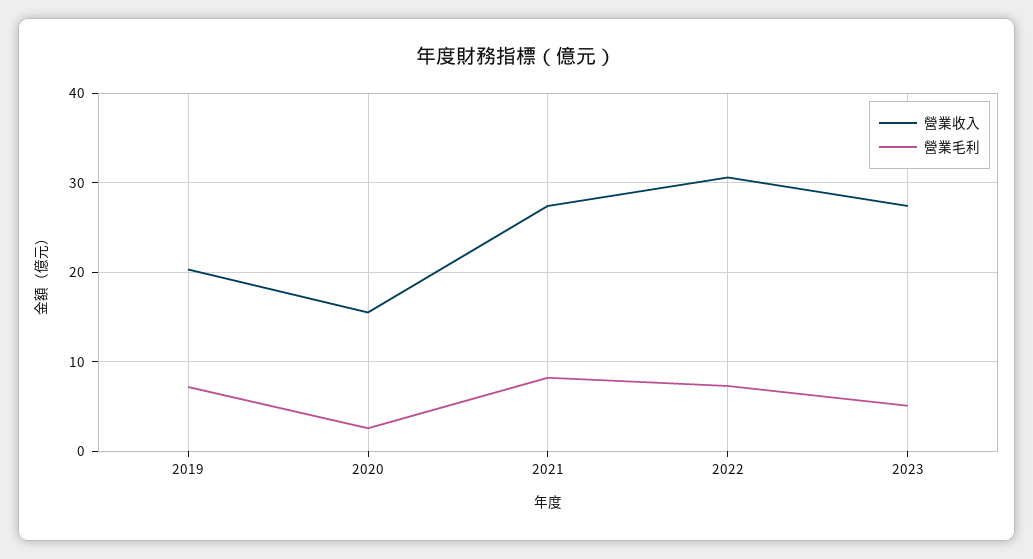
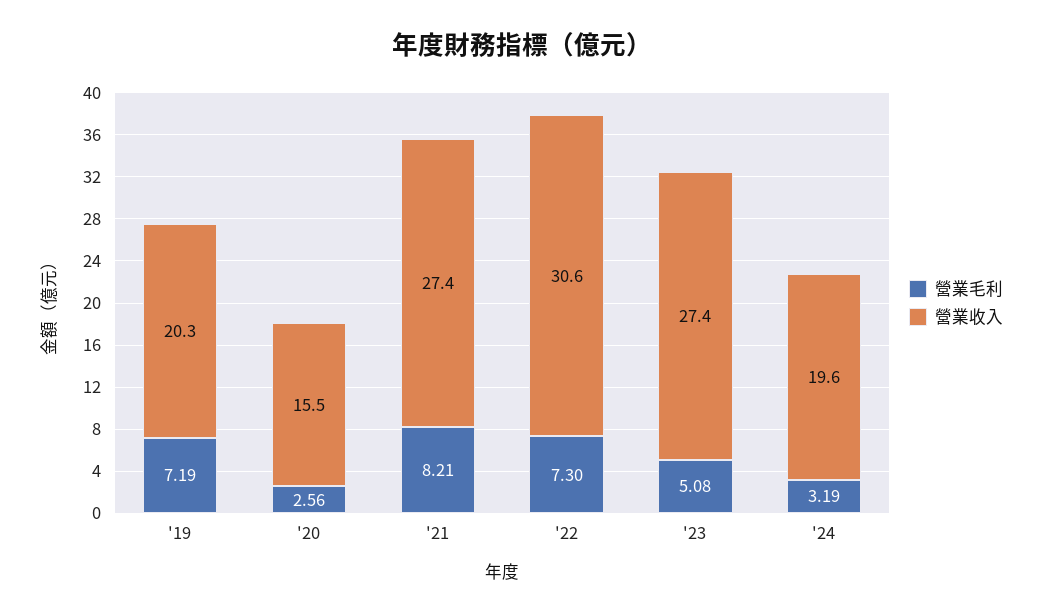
營業毛利, '24: none -> 3.19
營業收入, '24: none -> 19.6

